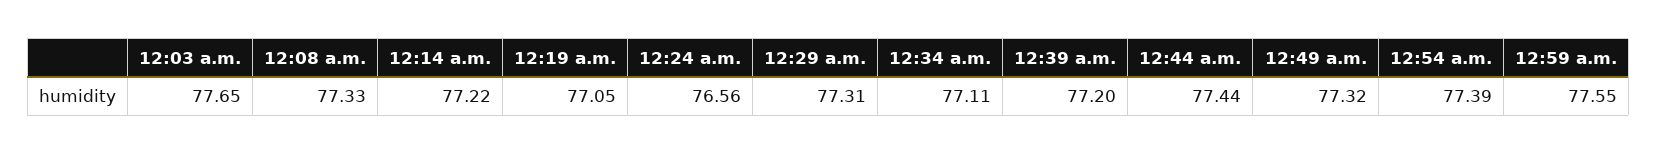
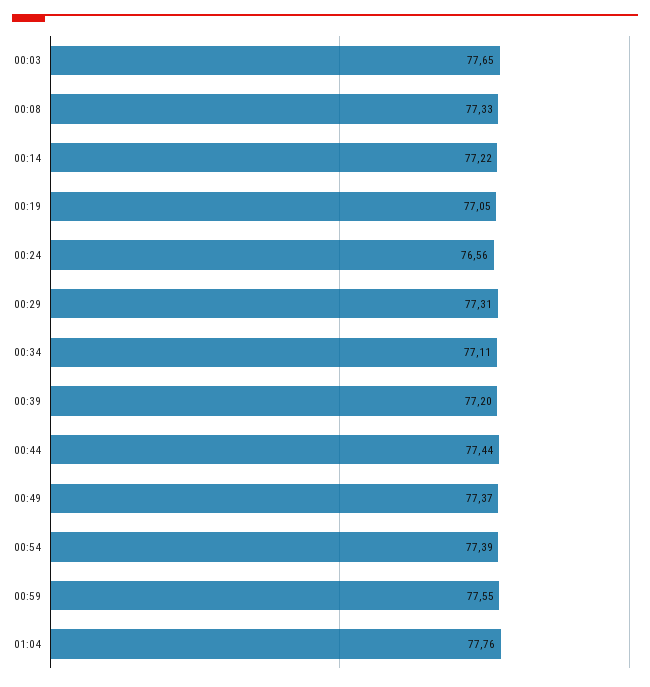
12:49 a.m.: 77.32 -> 77.37
01:04: none -> 77.76

